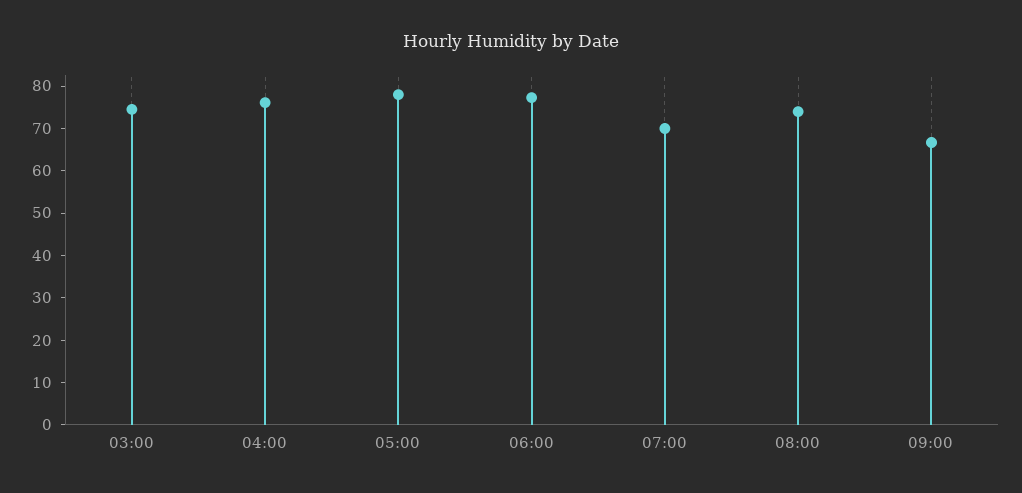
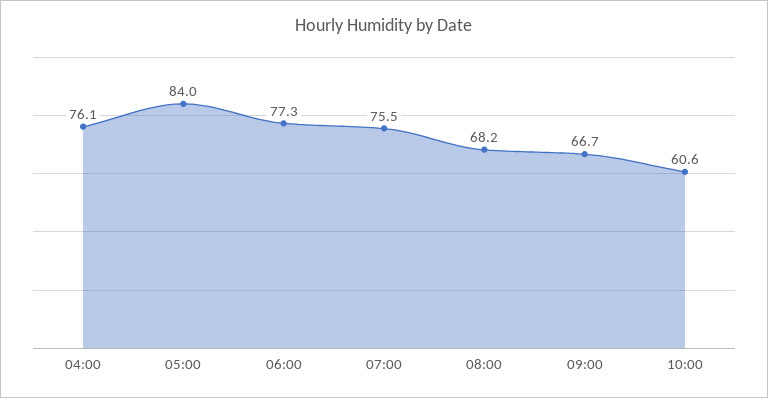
03:00: 74 -> none
05:00: 78 -> 84
07:00: 70 -> 75.5
08:00: 74 -> 68.2
10:00: none -> 60.6

